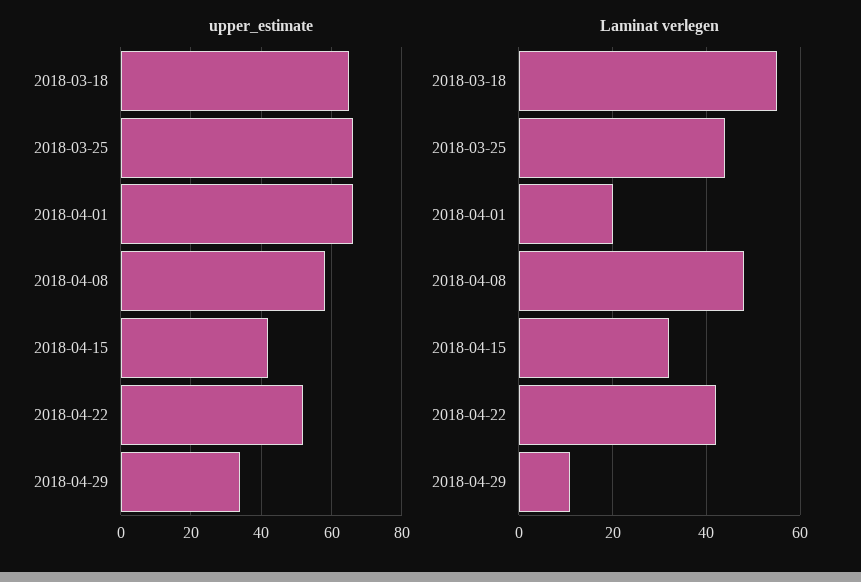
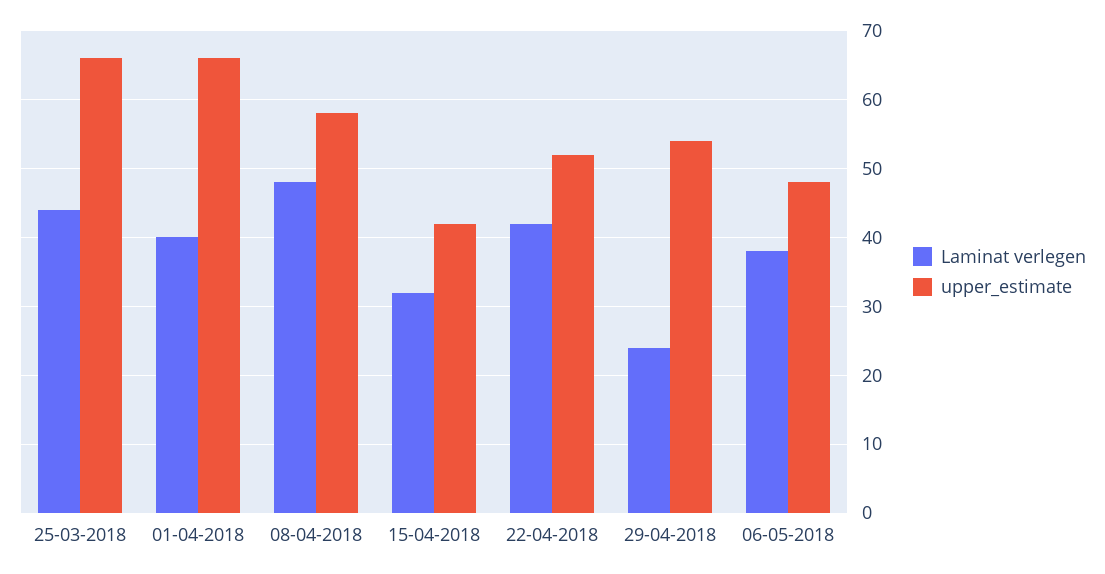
upper_estimate, 2018-03-18: 65 -> none
upper_estimate, 2018-04-29: 35 -> 54
Laminat verlegen, 2018-03-18: 55 -> none
Laminat verlegen, 2018-04-01: 20 -> 40
Laminat verlegen, 2018-04-29: 10 -> 24
Laminat verlegen, 06-05-2018: none -> 38
upper_estimate, 06-05-2018: none -> 48

